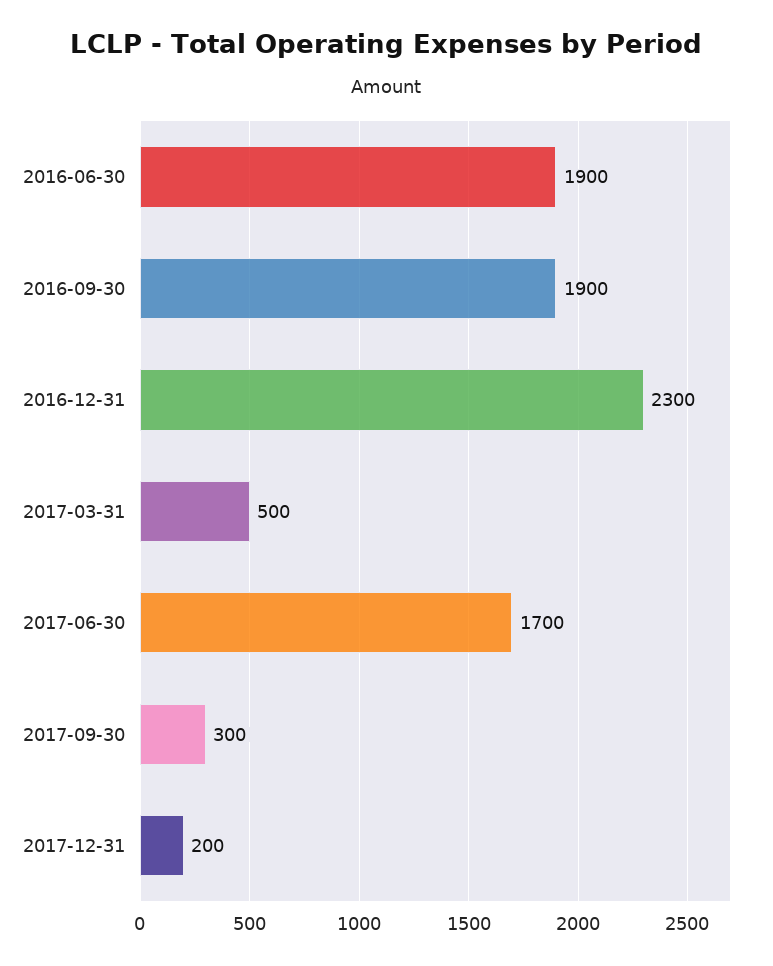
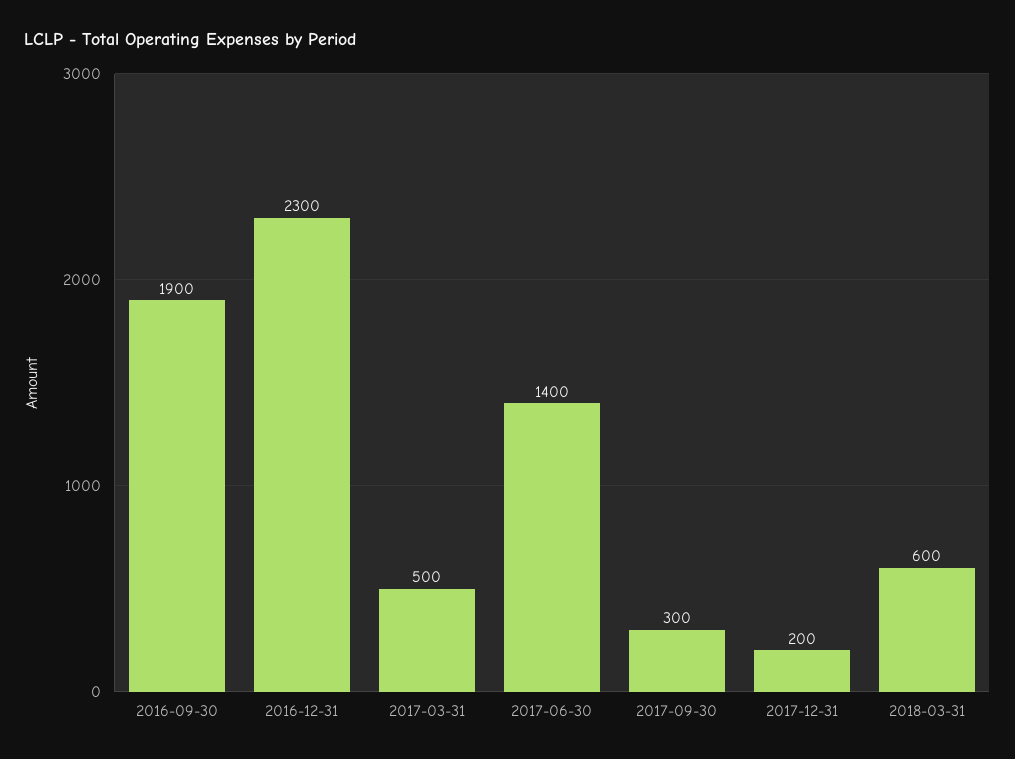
2016-06-30: 1900 -> none
2017-06-30: 1700 -> 1400
2018-03-31: none -> 600

